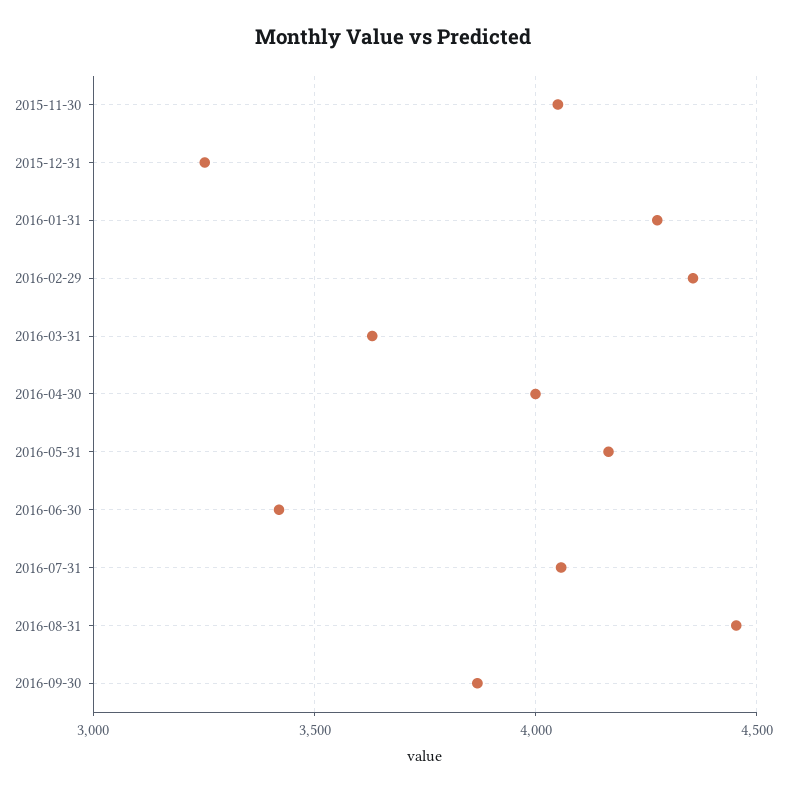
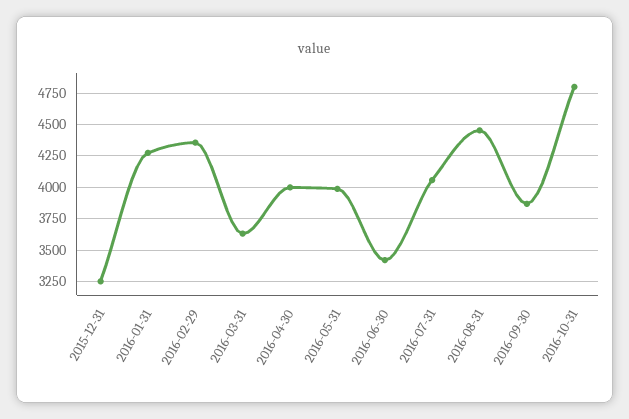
2015-11-30: 4050 -> none
2016-05-31: 4150 -> 4000
2016-10-31: none -> 4800

